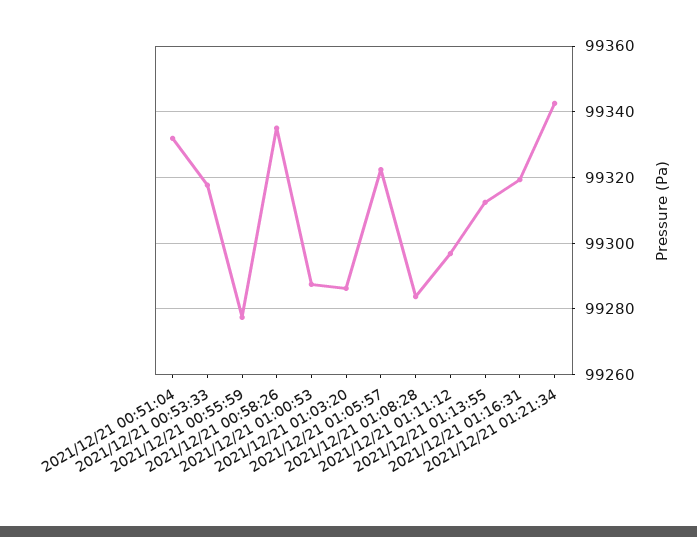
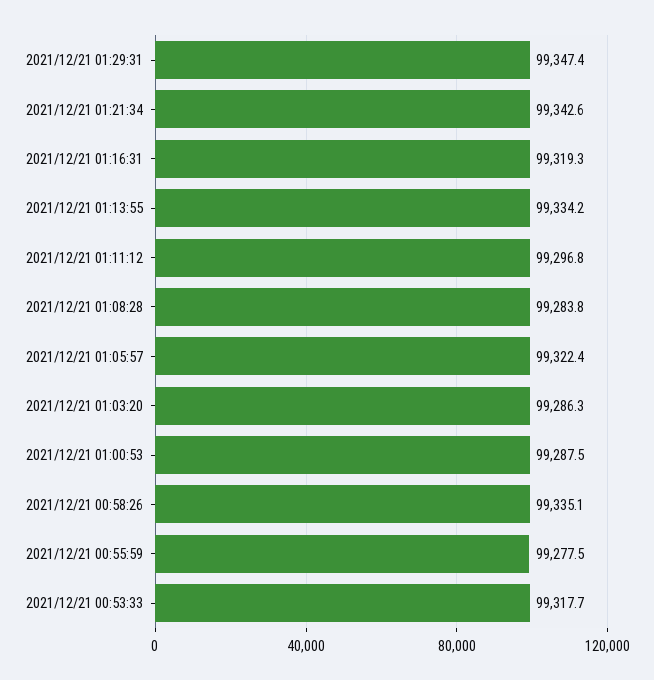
2021/12/21 00:51:04: 99332 -> none
2021/12/21 01:13:55: 99312 -> 99334.2
2021/12/21 01:29:31: none -> 99347.4

